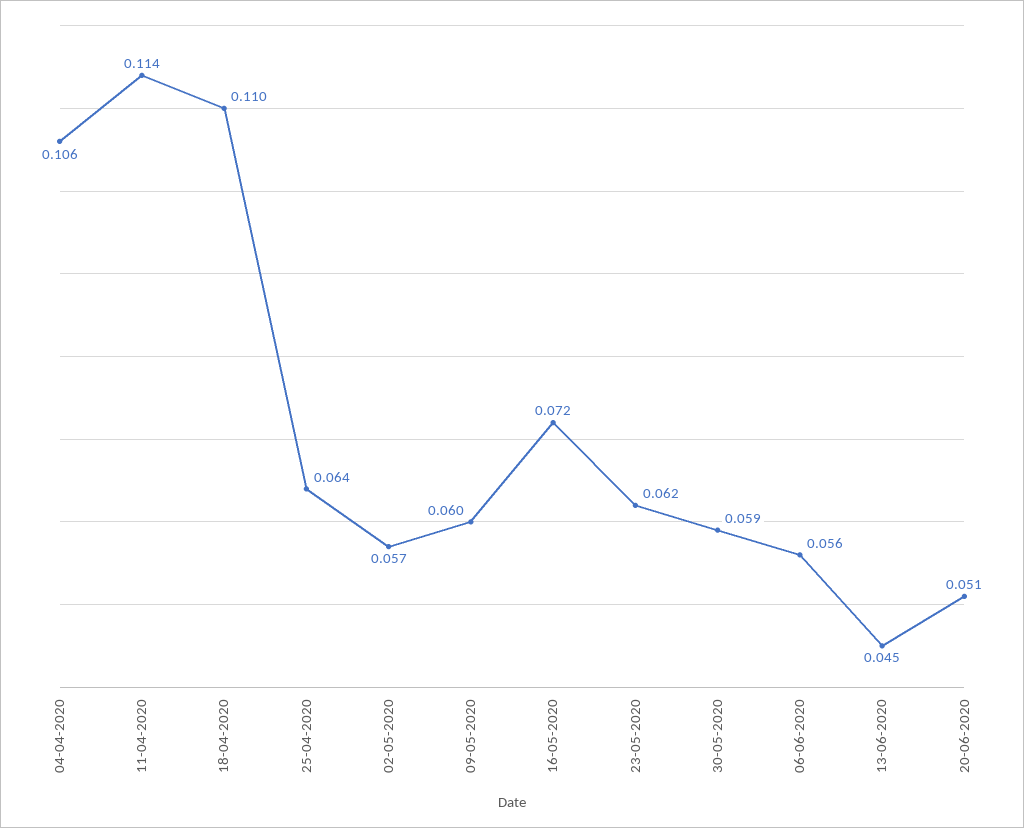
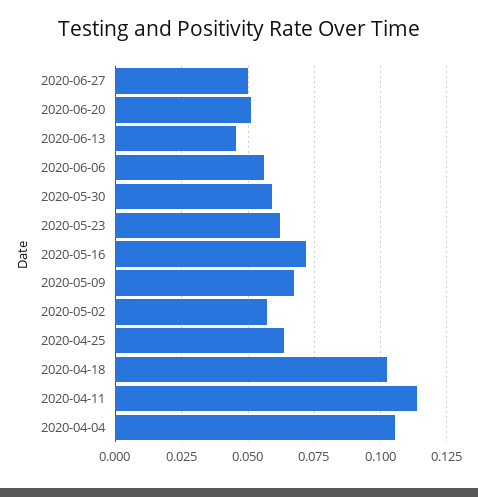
18-04-2020: 0.11 -> 0.1025
09-05-2020: 0.06 -> 0.0675
2020-06-27: none -> 0.05

